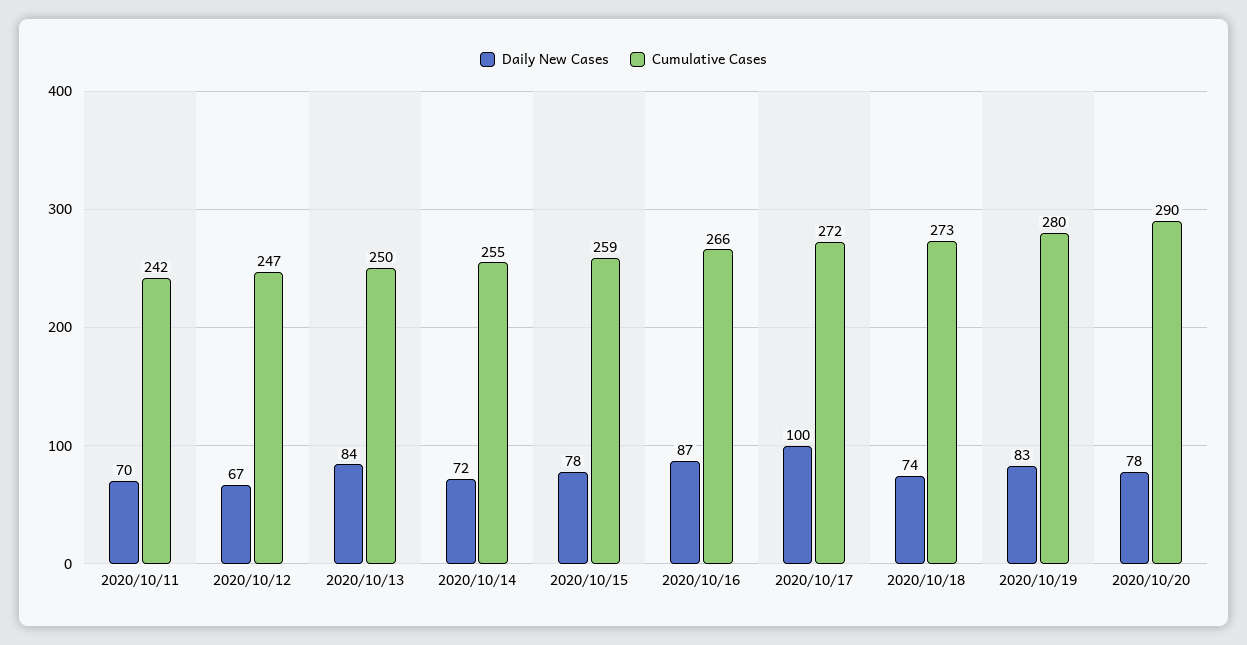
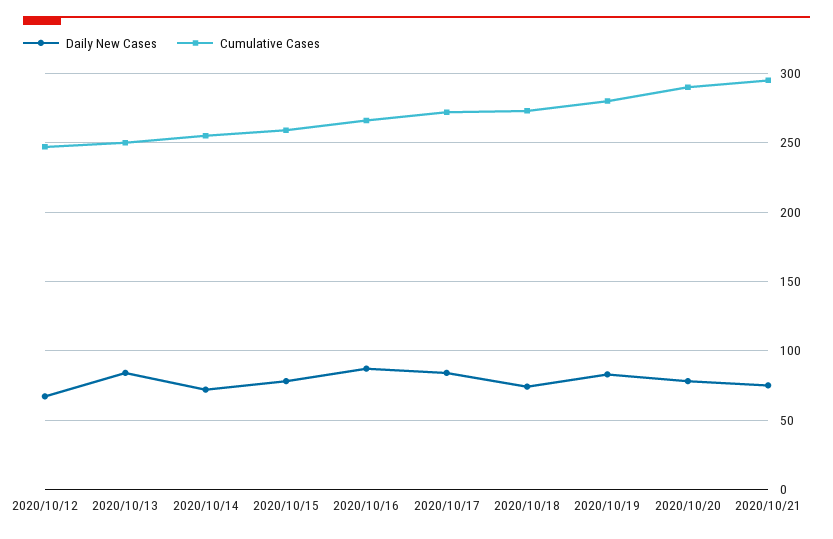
Daily New Cases, 2020/10/11: 70 -> none
Cumulative Cases, 2020/10/11: 242 -> none
Daily New Cases, 2020/10/17: 100 -> 85
Daily New Cases, 2020/10/21: none -> 75
Cumulative Cases, 2020/10/21: none -> 295

